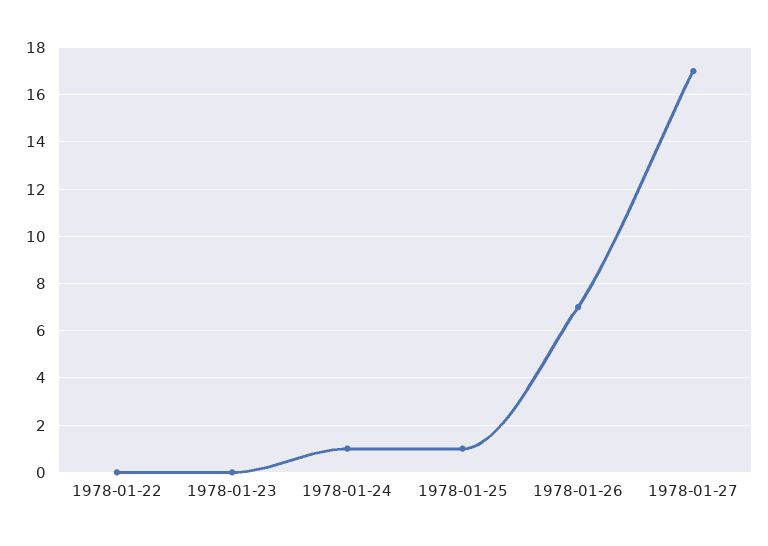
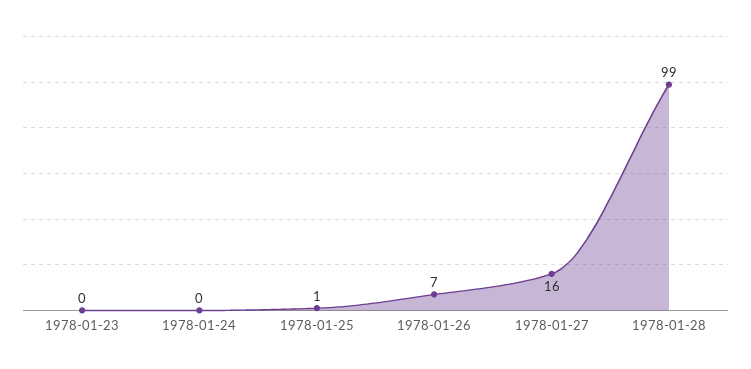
1978-01-22: 0 -> none
1978-01-24: 1 -> 0
1978-01-27: 17 -> 16
1978-01-28: none -> 99

